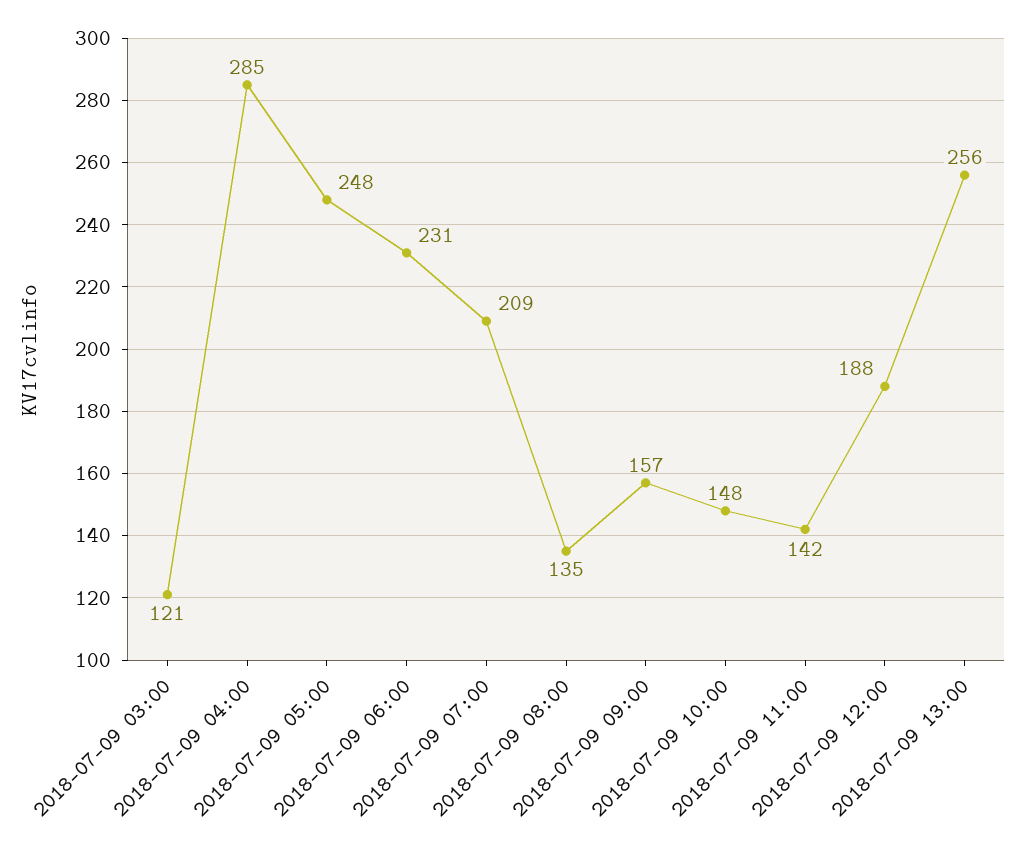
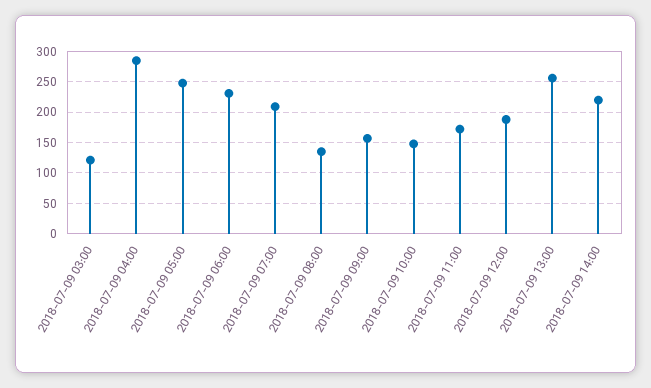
2018-07-09 11:00: 142 -> 170
2018-07-09 14:00: none -> 220

